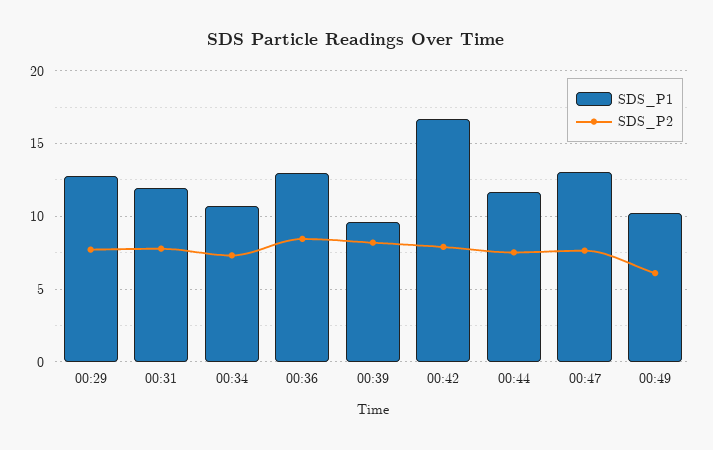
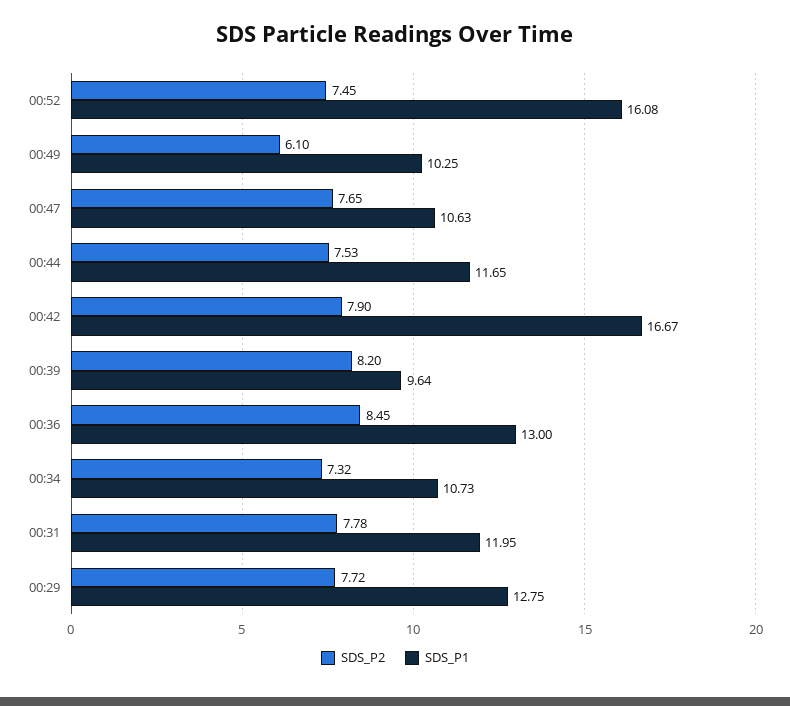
SDS_P1, 00:47: 13 -> 10.63
SDS_P2, 00:52: none -> 7.45
SDS_P1, 00:52: none -> 16.08

